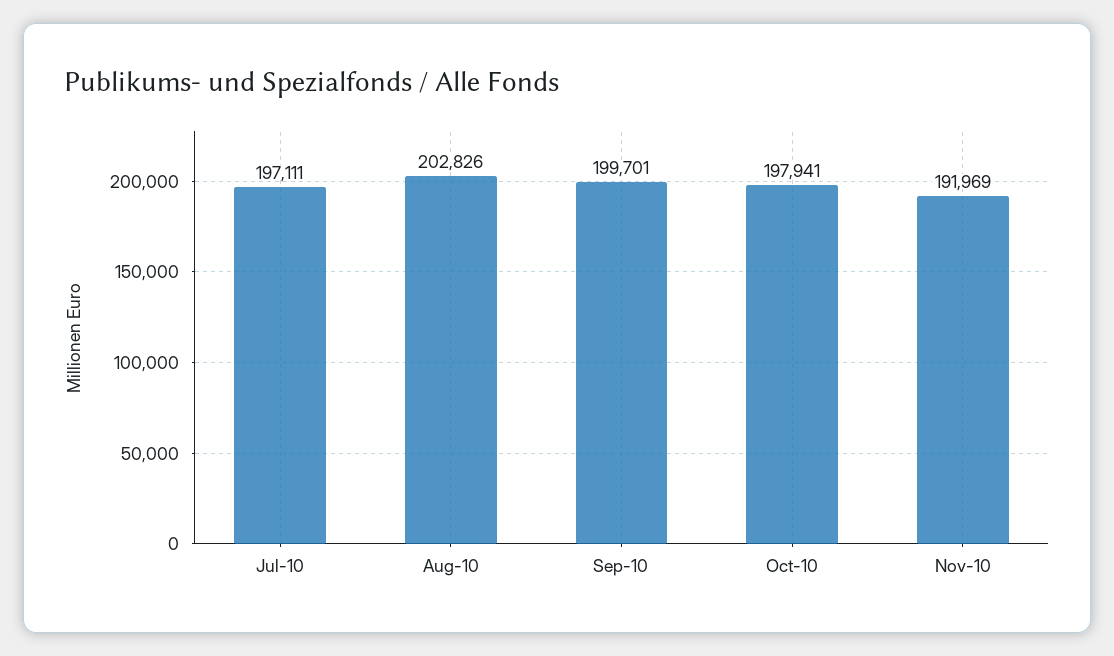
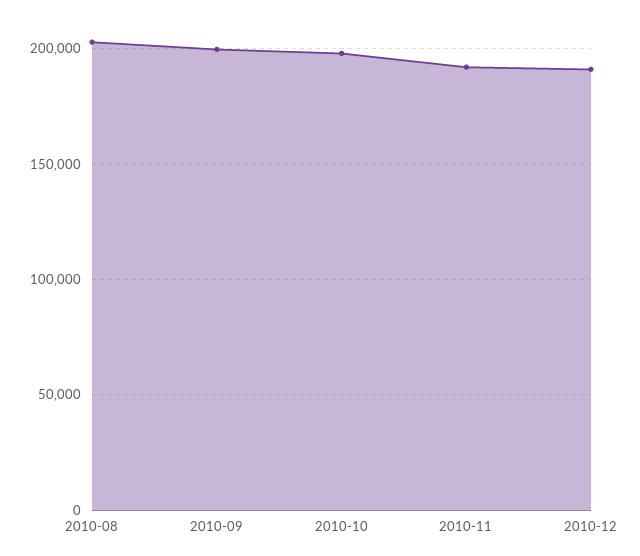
Jul-10: 197111 -> none
2010-12: none -> 190000

